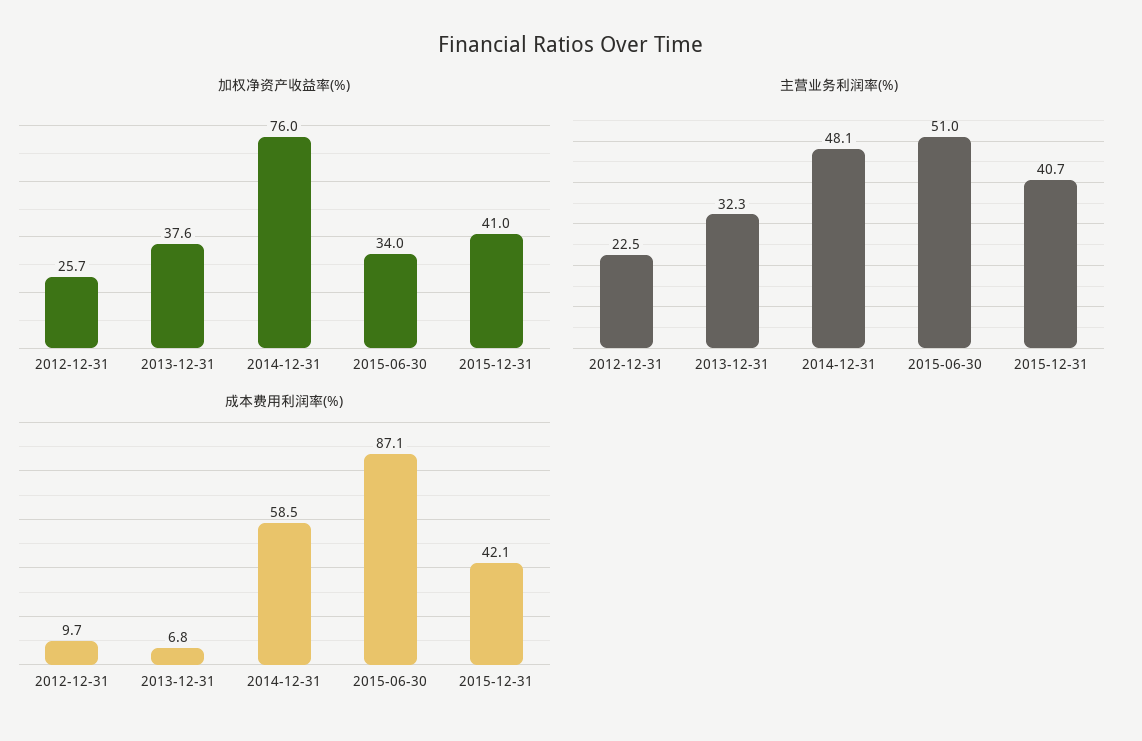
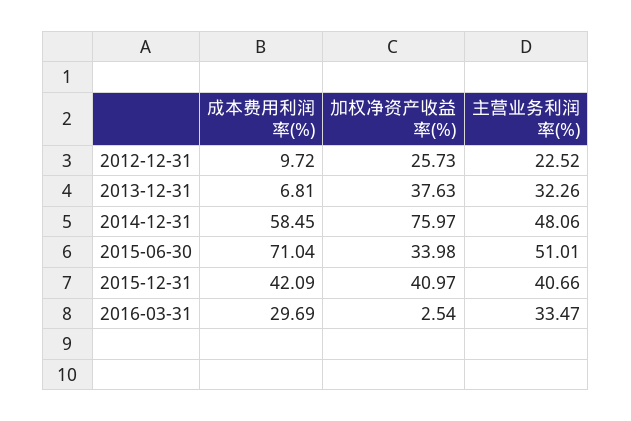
成本费用利润率(%), 2015-06-30: 87.1 -> 71.04
成本费用利润率(%), 2016-03-31: none -> 29.69
加权净资产收益率(%), 2016-03-31: none -> 2.54
主营业务利润率(%), 2016-03-31: none -> 33.47

